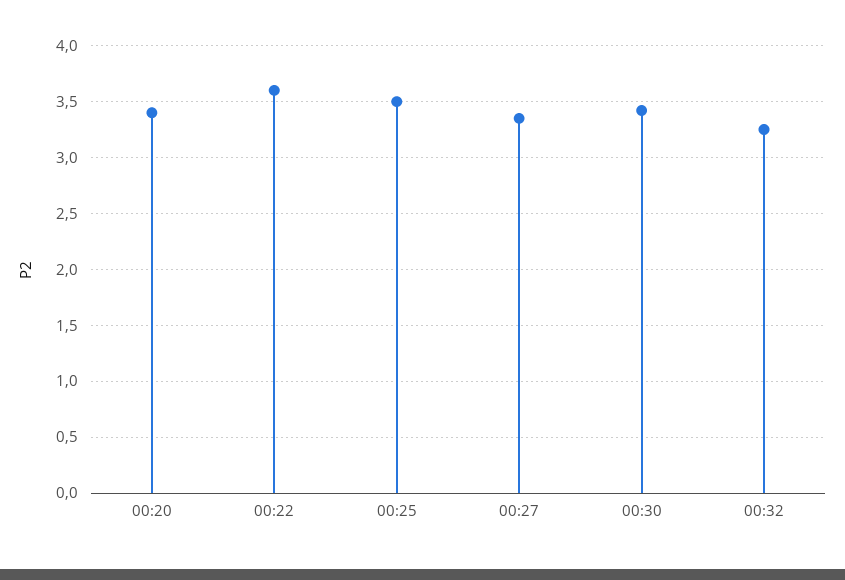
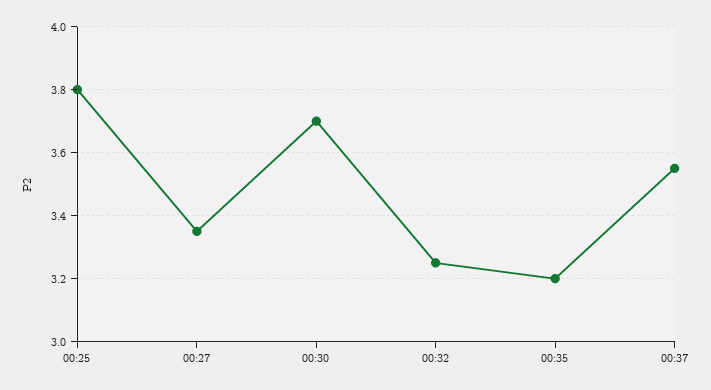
00:20: 3.4 -> none
00:22: 3.6 -> none
00:25: 3.5 -> 3.8
00:30: 3.4 -> 3.7
00:35: none -> 3.2
00:37: none -> 3.55

